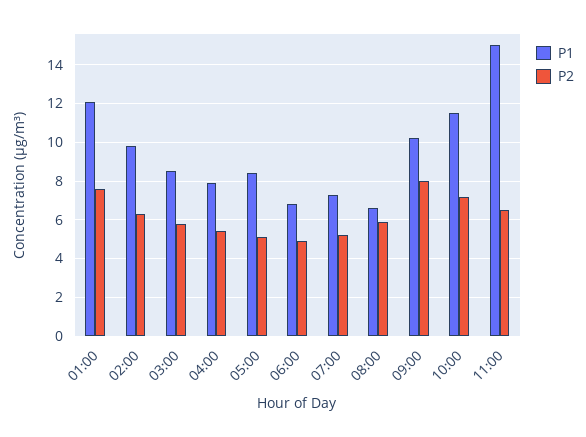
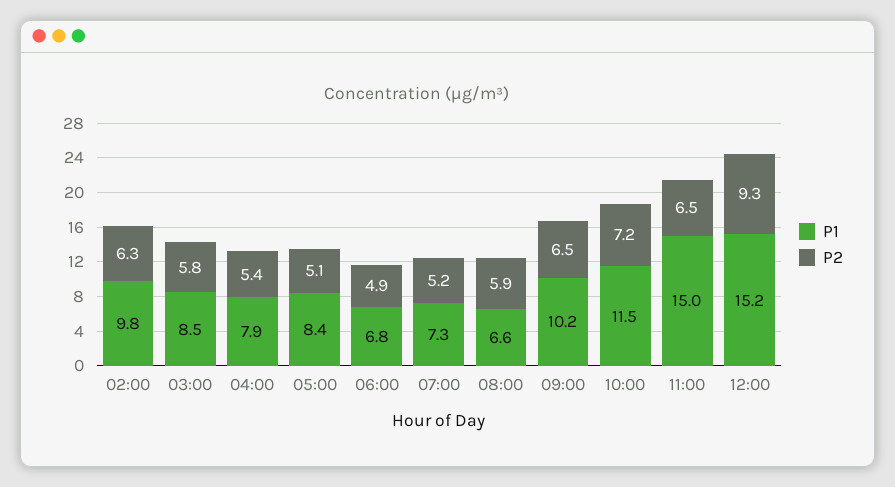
P1, 01:00: 12 -> none
P2, 01:00: 7.5 -> none
P2, 09:00: 8 -> 6.5
P1, 12:00: none -> 15.2
P2, 12:00: none -> 9.3

